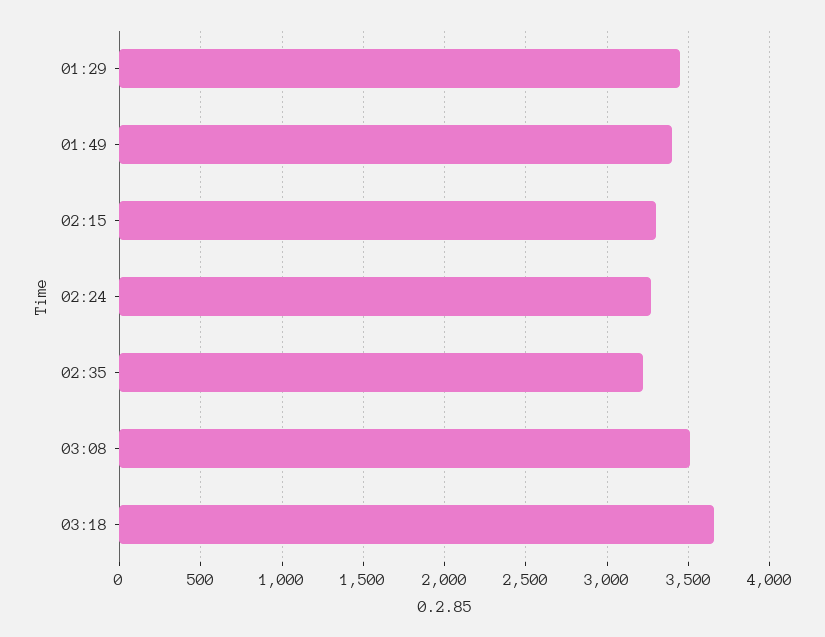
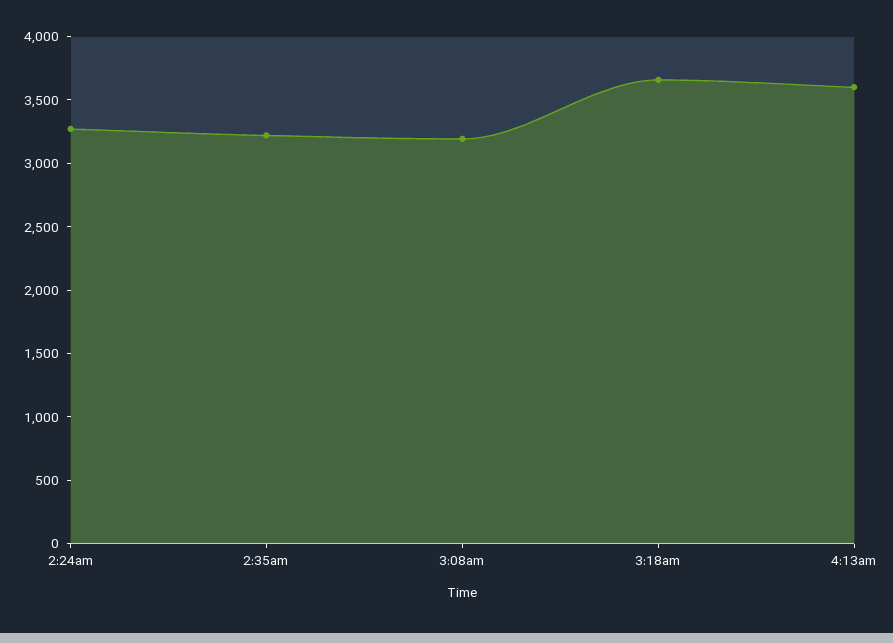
01:29: 3450 -> none
01:49: 3400 -> none
02:15: 3300 -> none
03:08: 3500 -> 3200
4:13am: none -> 3600

